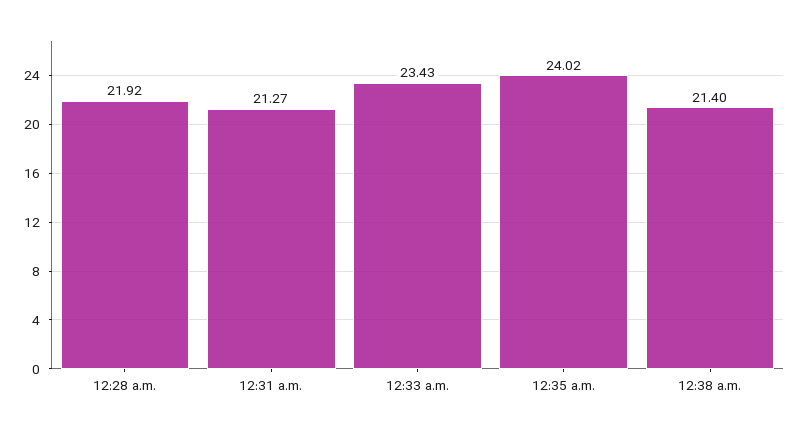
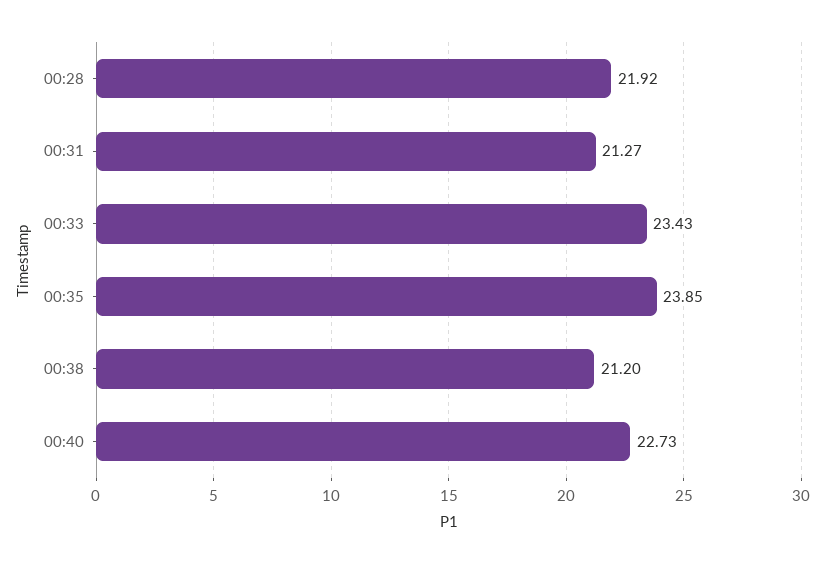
12:35 a.m.: 24.02 -> 23.85
12:38 a.m.: 21.4 -> 21.2
00:40: none -> 22.73

